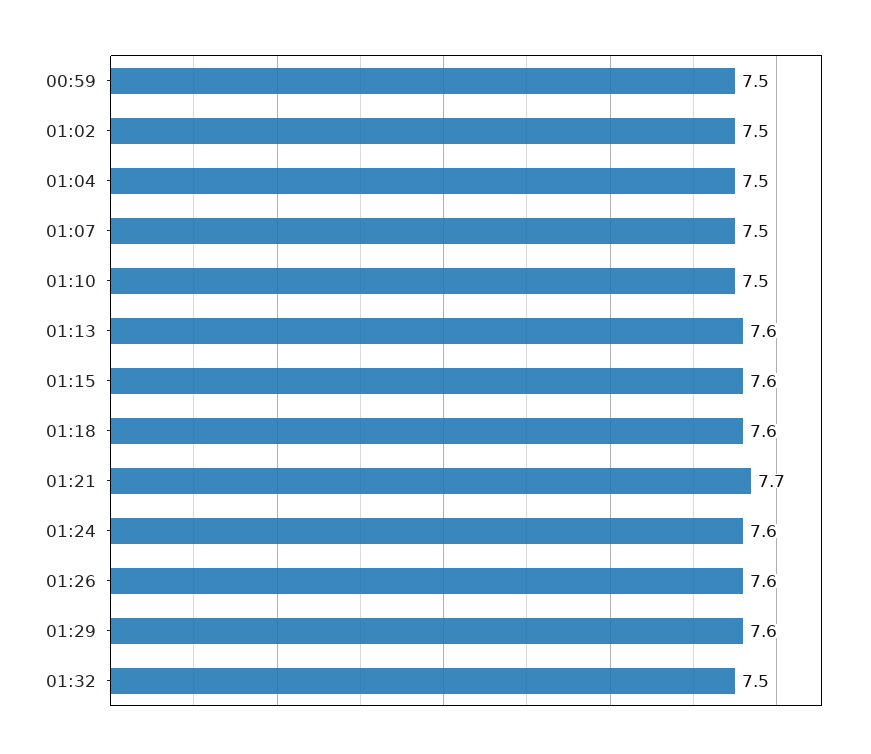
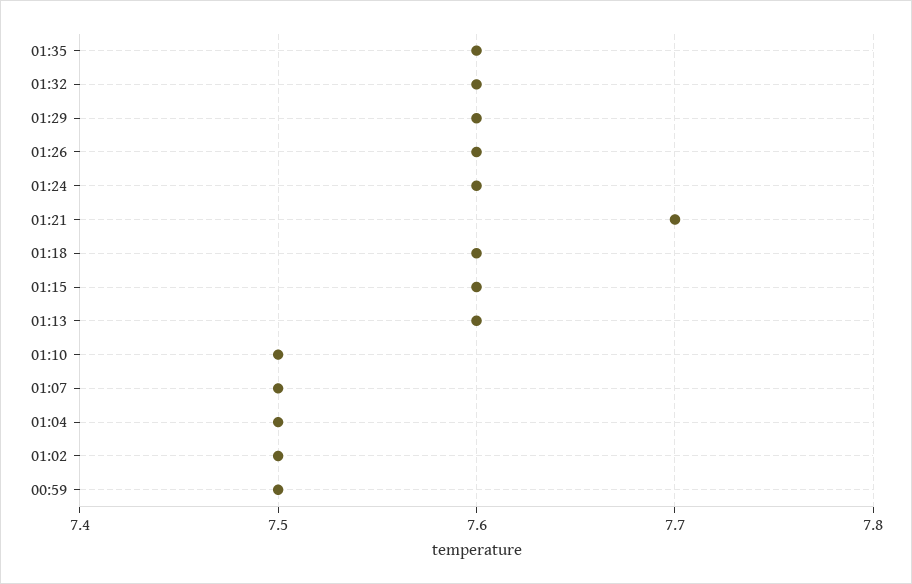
01:32: 7.5 -> 7.6
01:35: none -> 7.6

